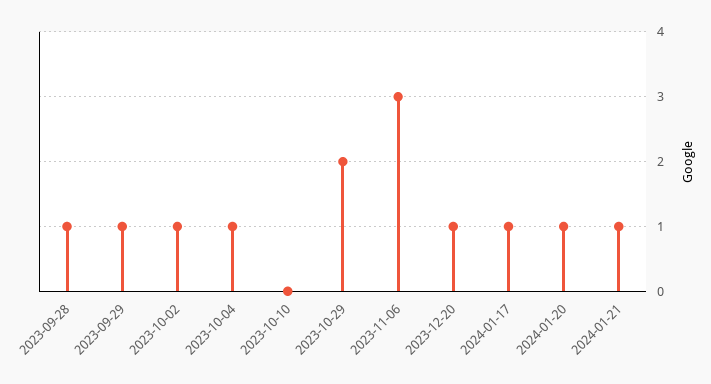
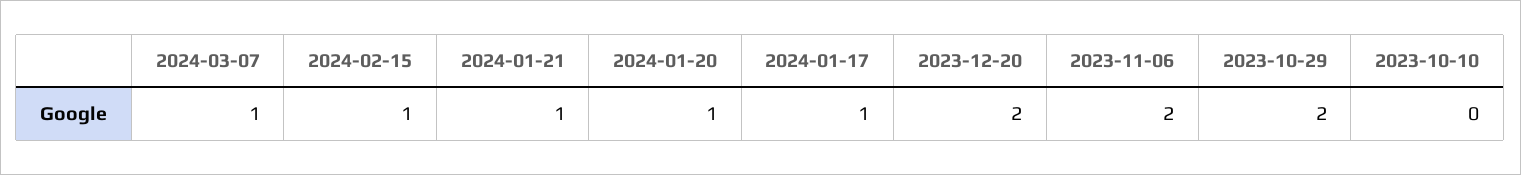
2023-09-28: 1 -> none
2023-09-29: 1 -> none
2023-10-02: 1 -> none
2023-10-04: 1 -> none
2023-11-06: 3 -> 2
2023-12-20: 1 -> 2
2024-03-07: none -> 1
2024-02-15: none -> 1

